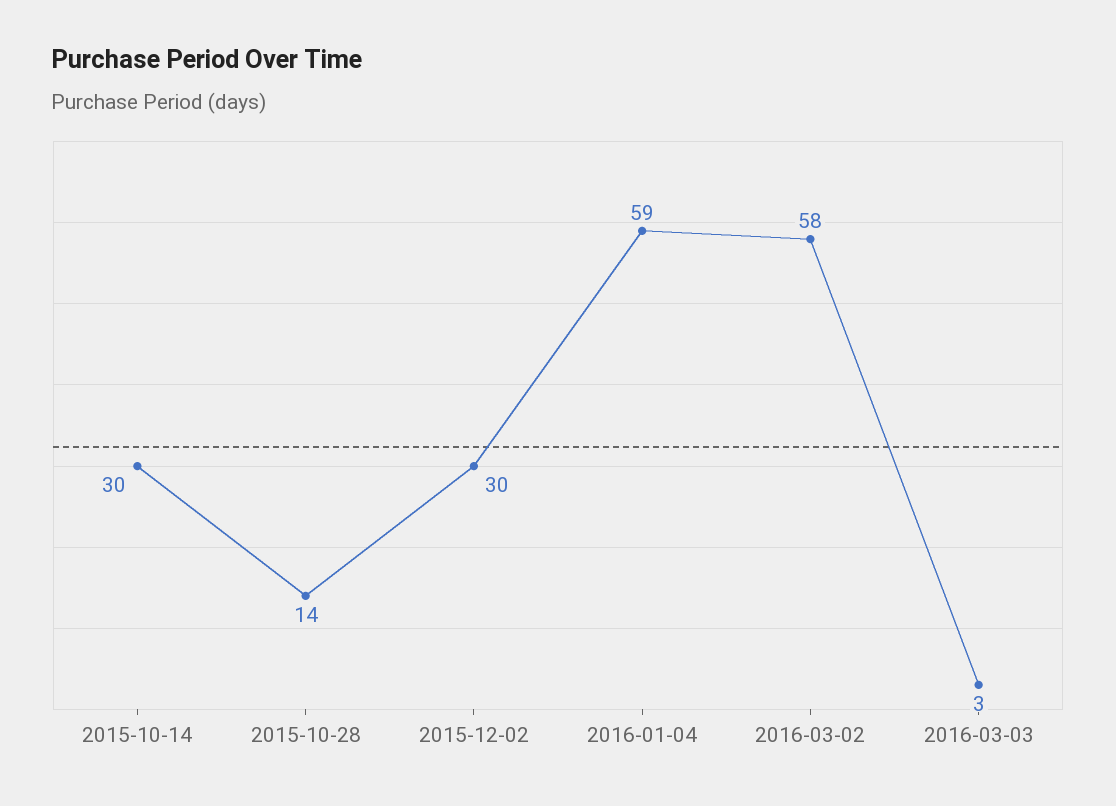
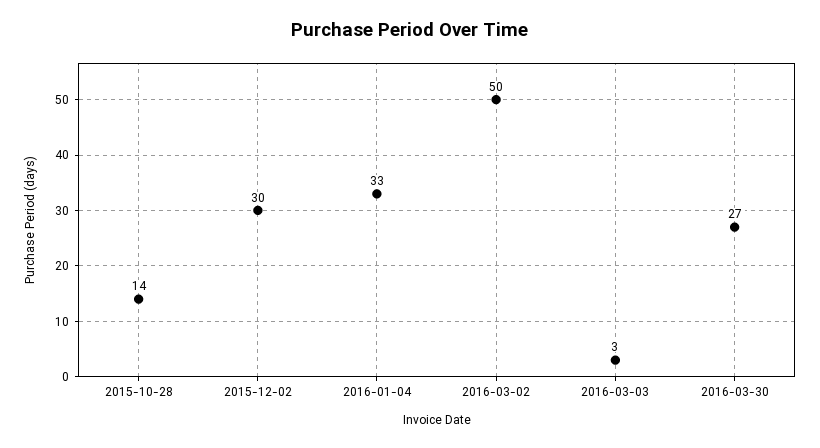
2015-10-14: 30 -> none
2016-01-04: 59 -> 33
2016-03-02: 58 -> 50
2016-03-30: none -> 27

